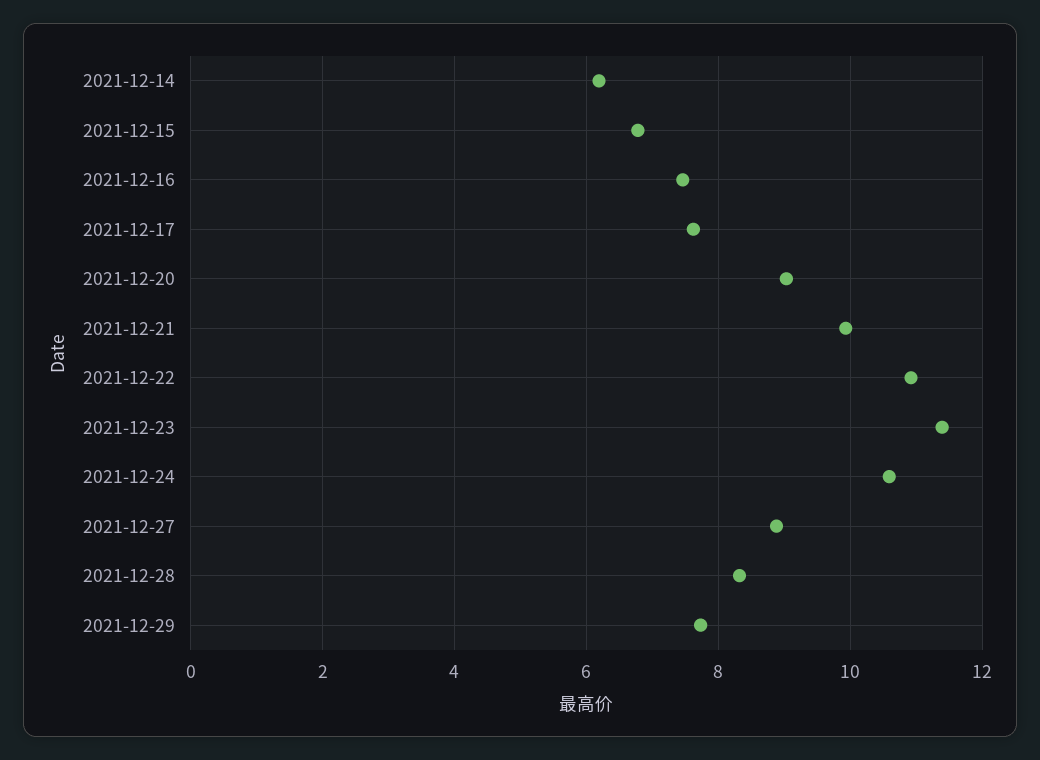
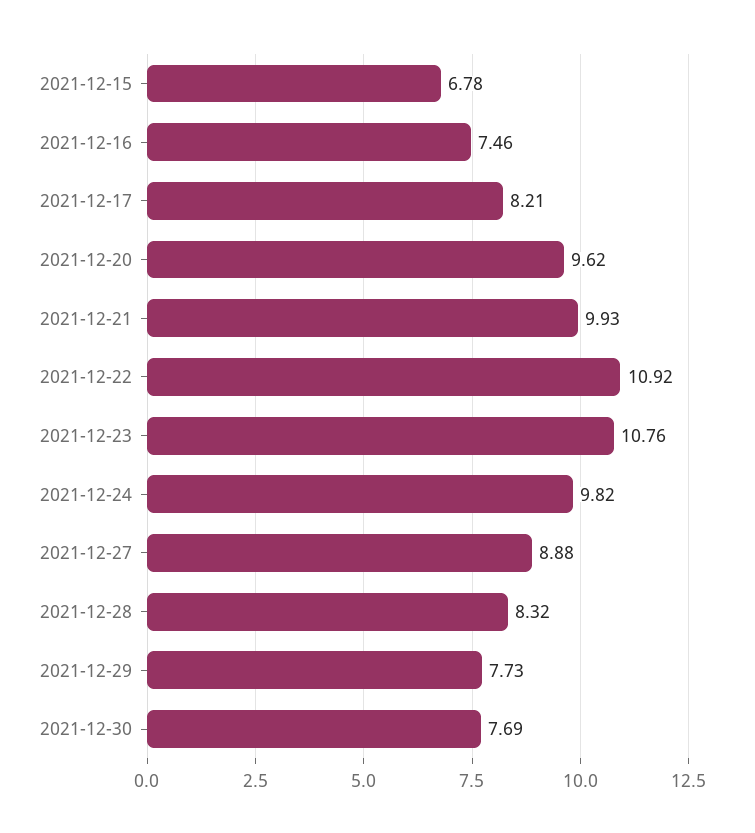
2021-12-14: 6.2 -> none
2021-12-17: 7.6 -> 8.21
2021-12-20: 9 -> 9.62
2021-12-23: 11.4 -> 10.76
2021-12-24: 10.6 -> 9.82
2021-12-30: none -> 7.69

